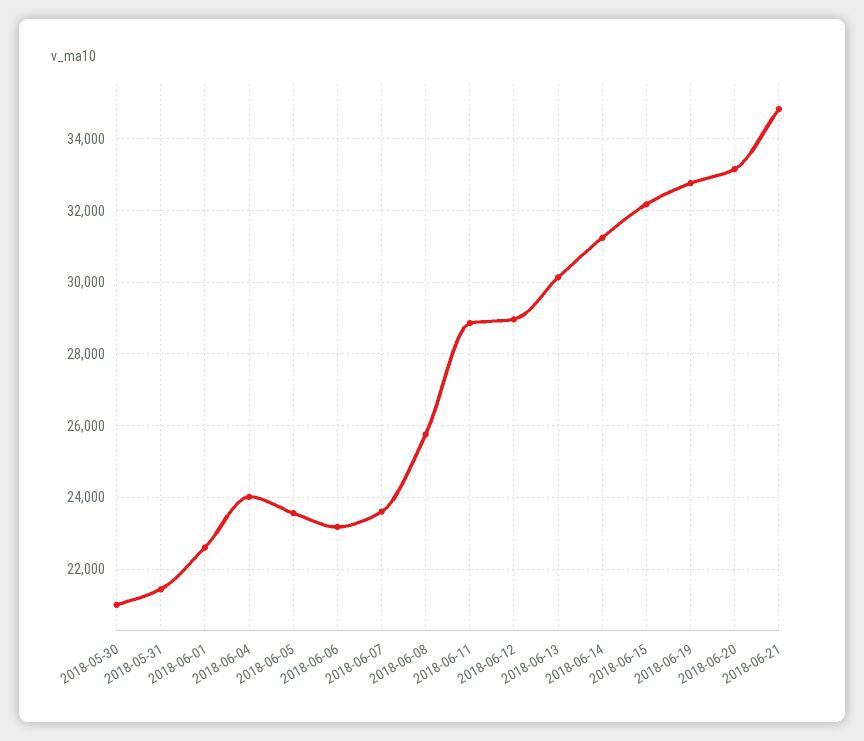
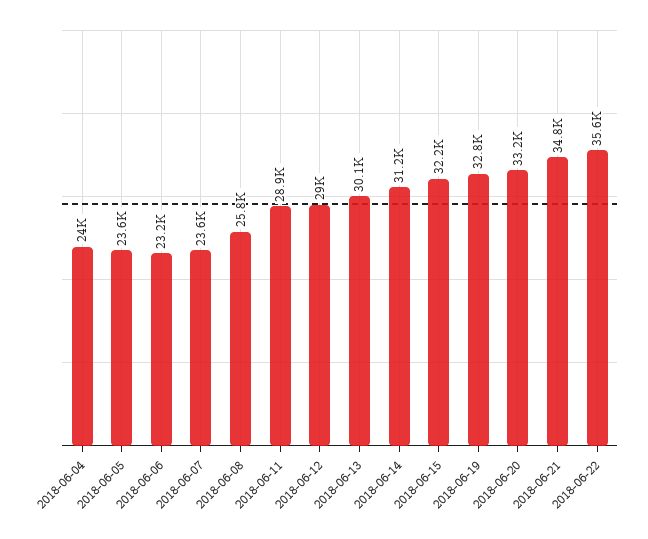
2018-05-30: 21000 -> none
2018-05-31: 21400 -> none
2018-06-01: 22600 -> none
2018-06-22: none -> 35600

